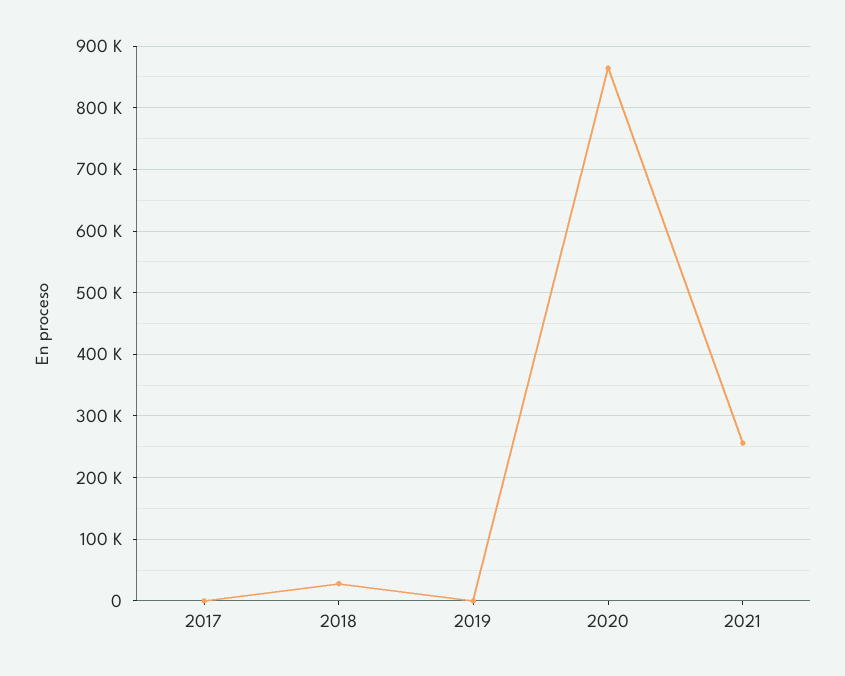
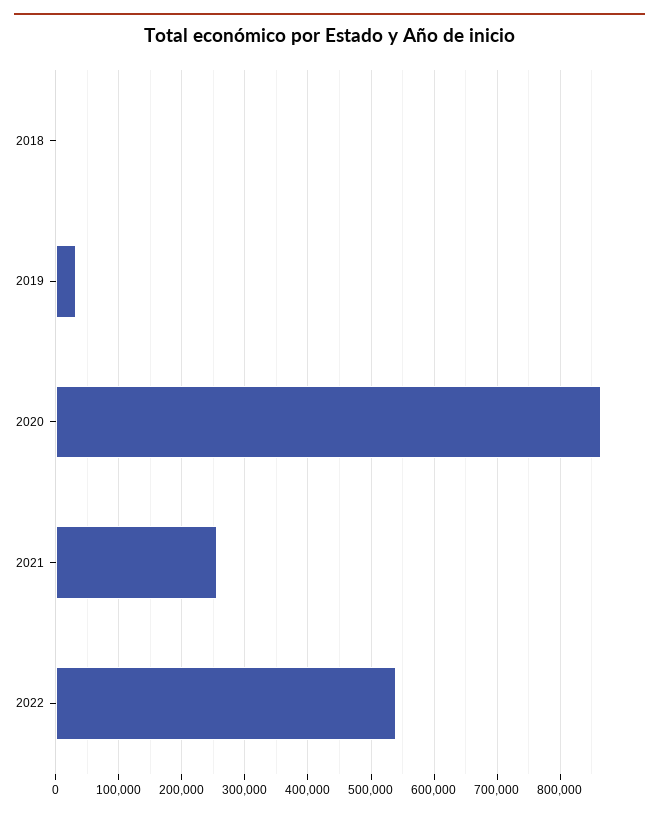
2017: 0 -> none
2018: 30000 -> 0
2019: 0 -> 30000
2022: none -> 540000

